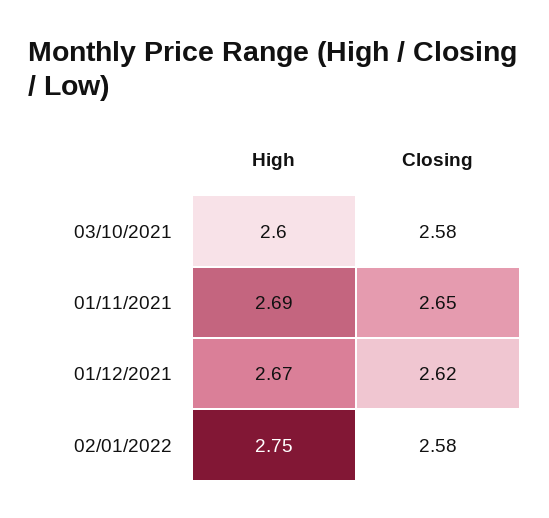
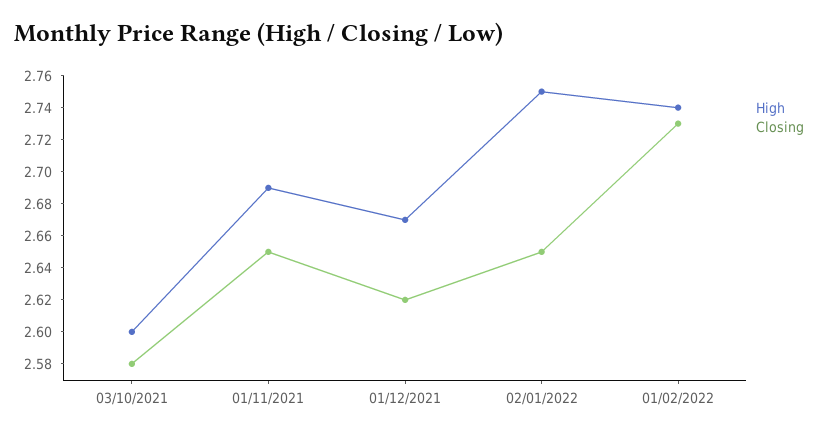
Closing, 02/01/2022: 2.58 -> 2.65
High, 01/02/2022: none -> 2.74
Closing, 01/02/2022: none -> 2.73

